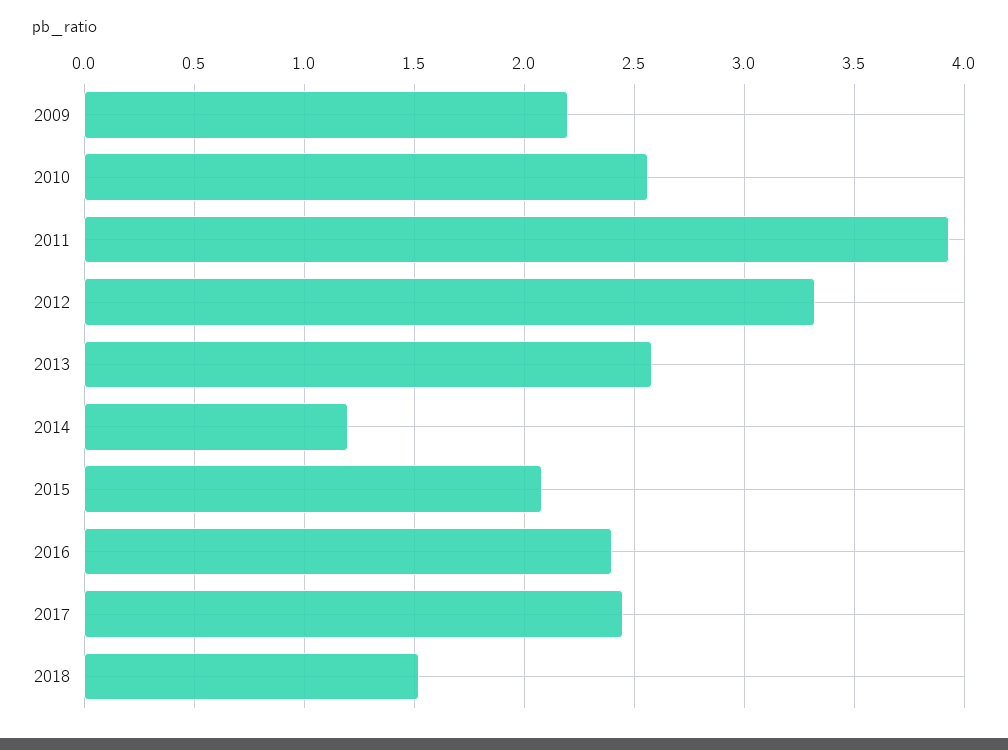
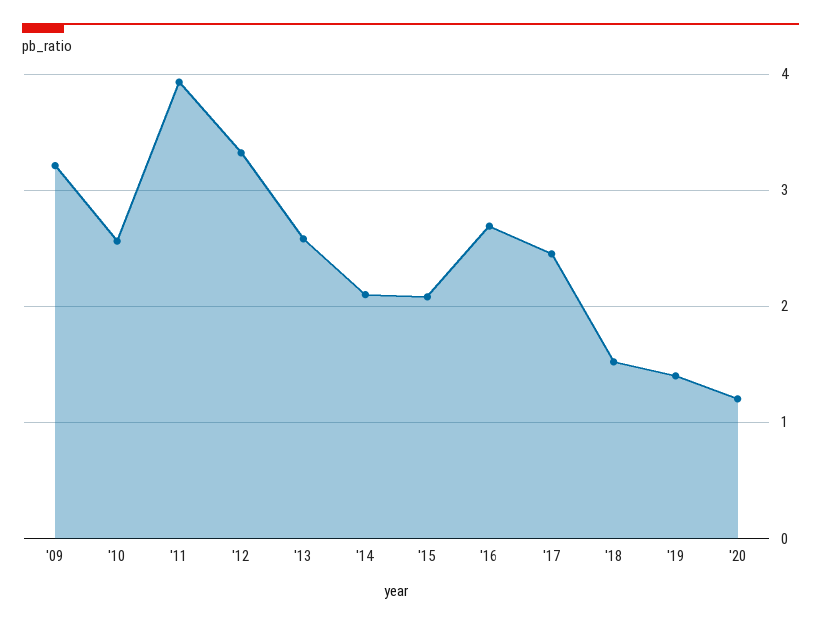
2009: 2.2 -> 3.2
2014: 1.2 -> 2.1
2016: 2.4 -> 2.7
'19: none -> 1.4
'20: none -> 1.2

